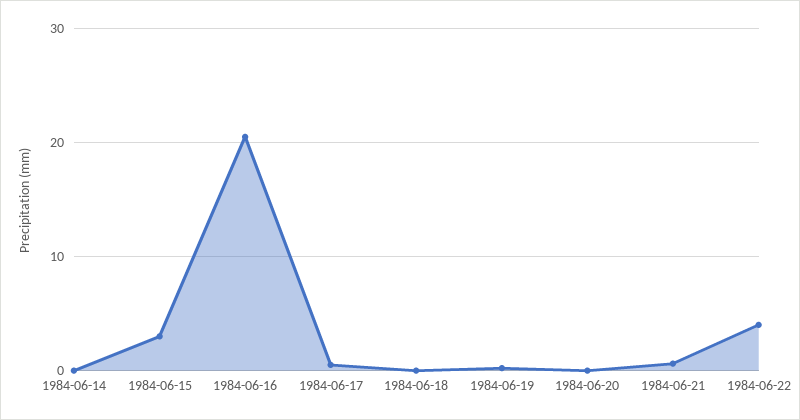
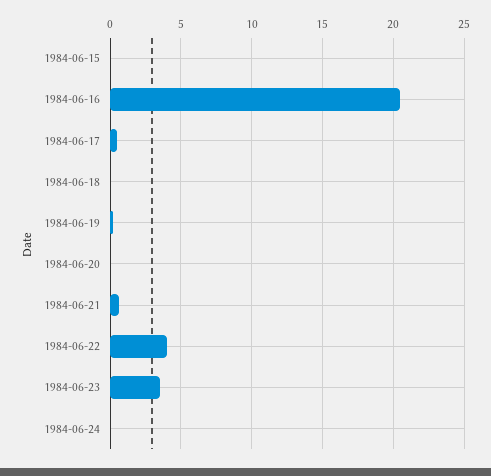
1984-06-14: 0 -> none
1984-06-15: 3 -> 0
1984-06-23: none -> 3.5
1984-06-24: none -> 0

